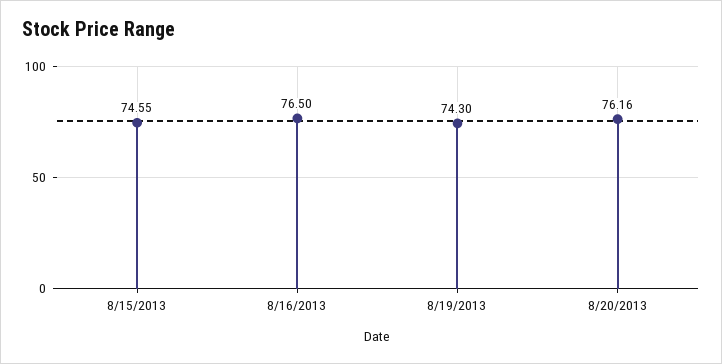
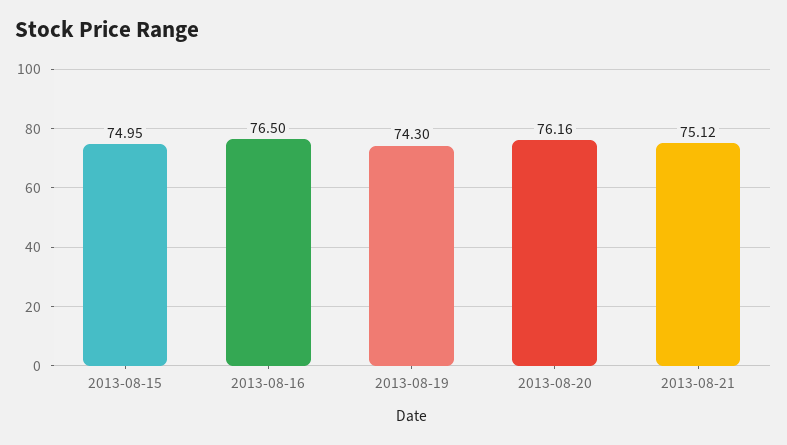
8/15/2013: 74.55 -> 74.95
2013-08-21: none -> 75.12

